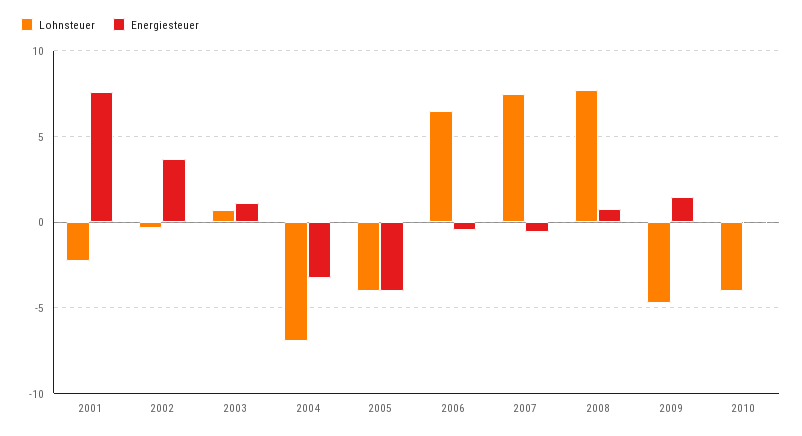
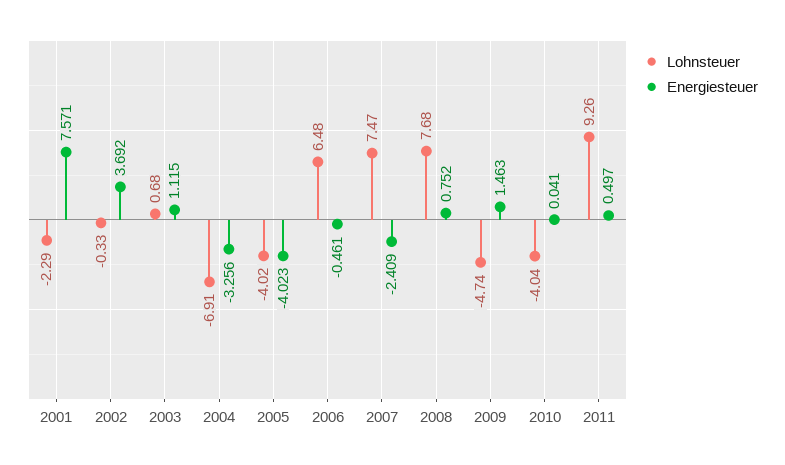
Energiesteuer, 2007: -0.5 -> -2.409
Lohnsteuer, 2011: none -> 9.26
Energiesteuer, 2011: none -> 0.497

